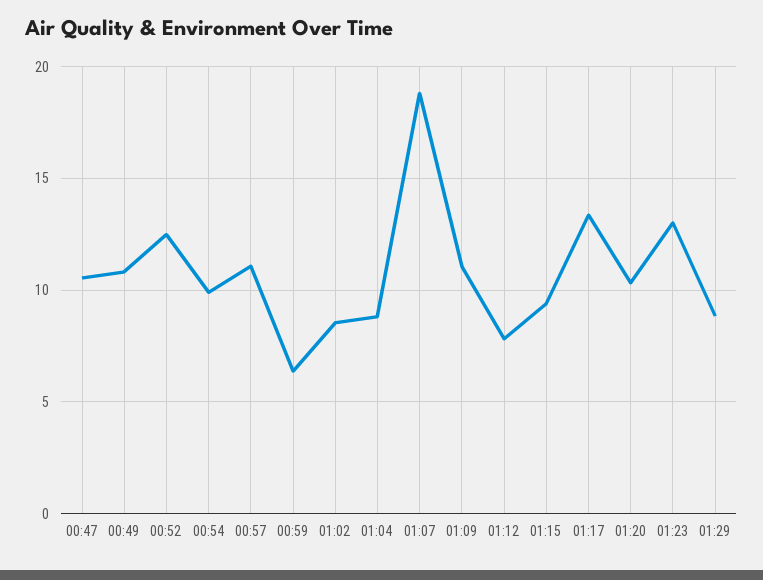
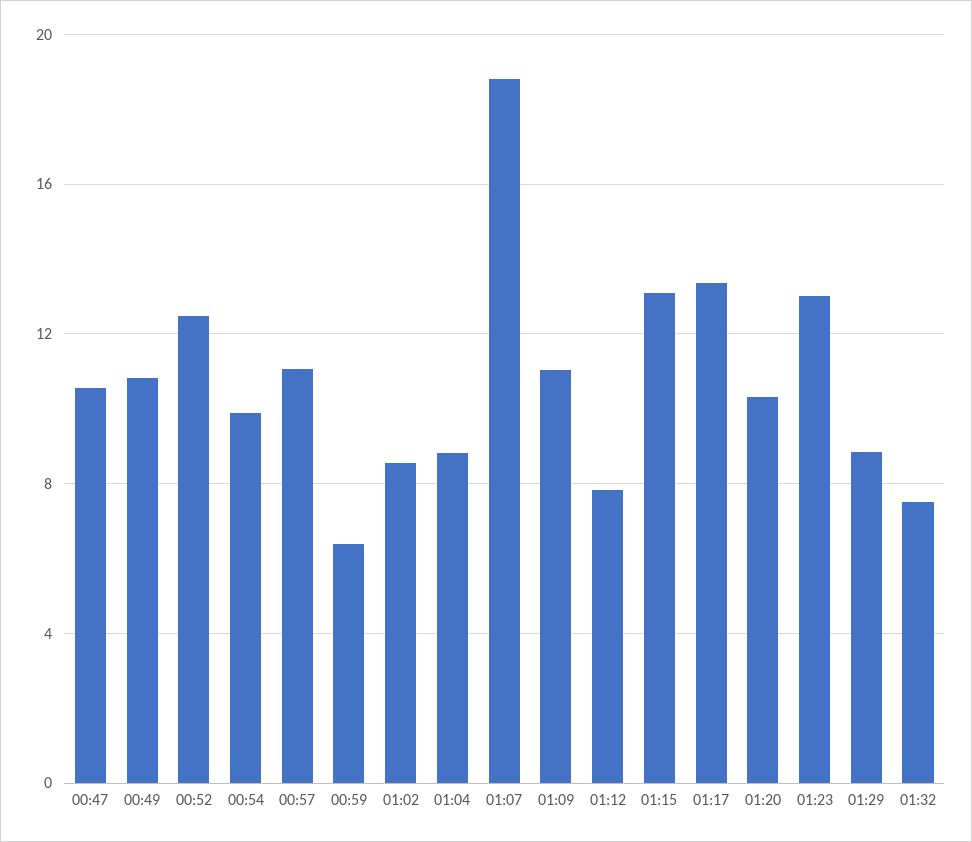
01:15: 9.5 -> 13
01:32: none -> 7.5

